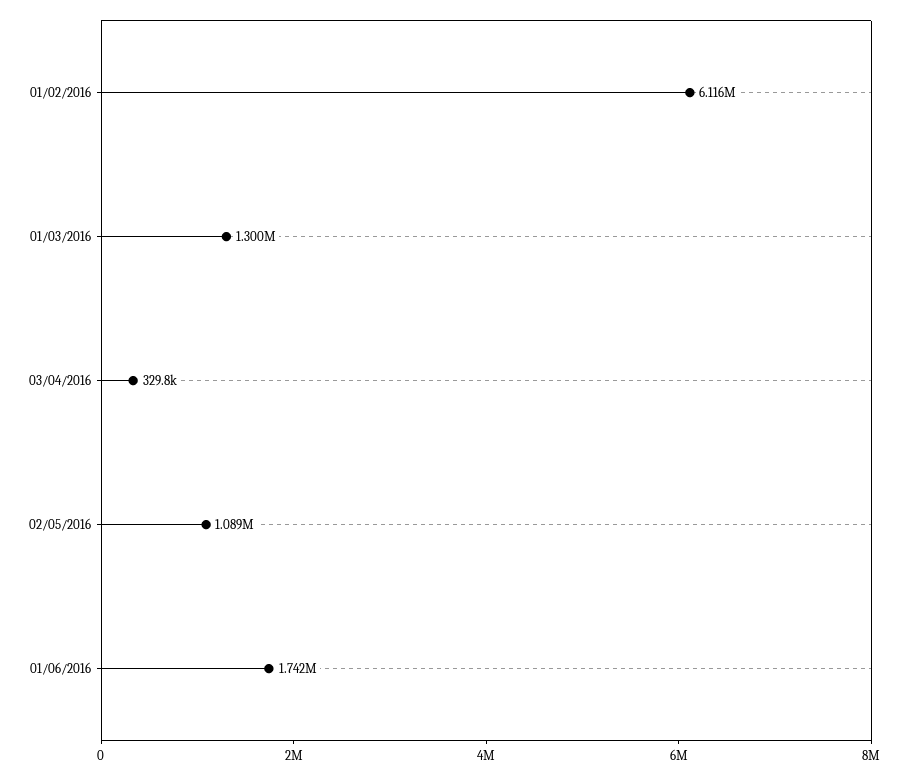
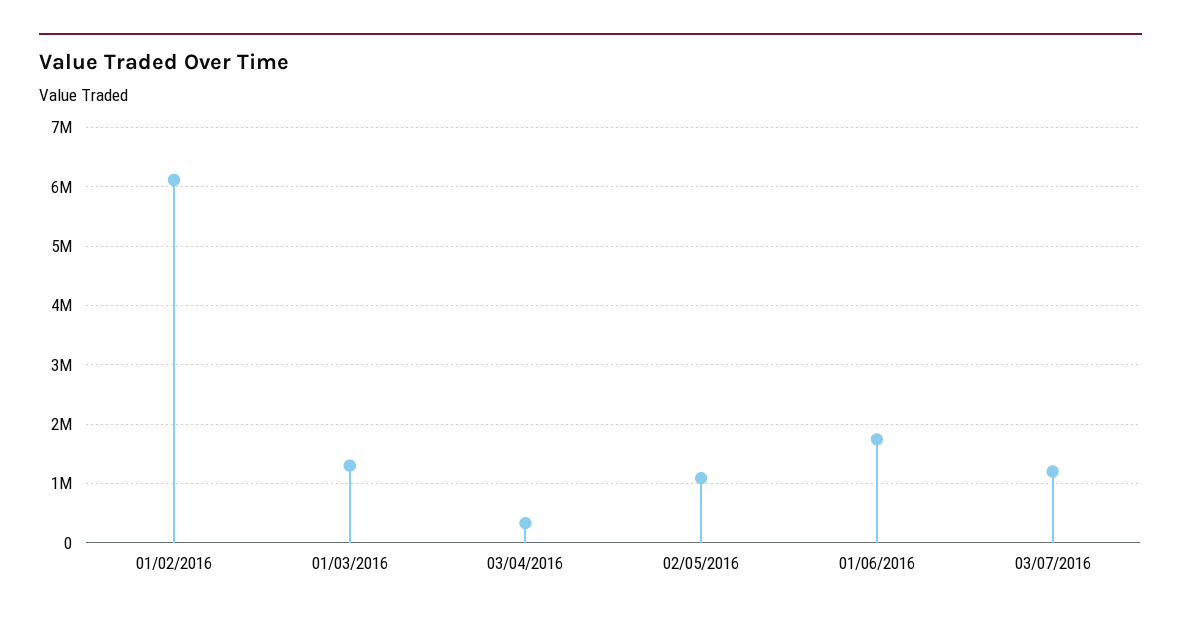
03/07/2016: none -> 1200000

